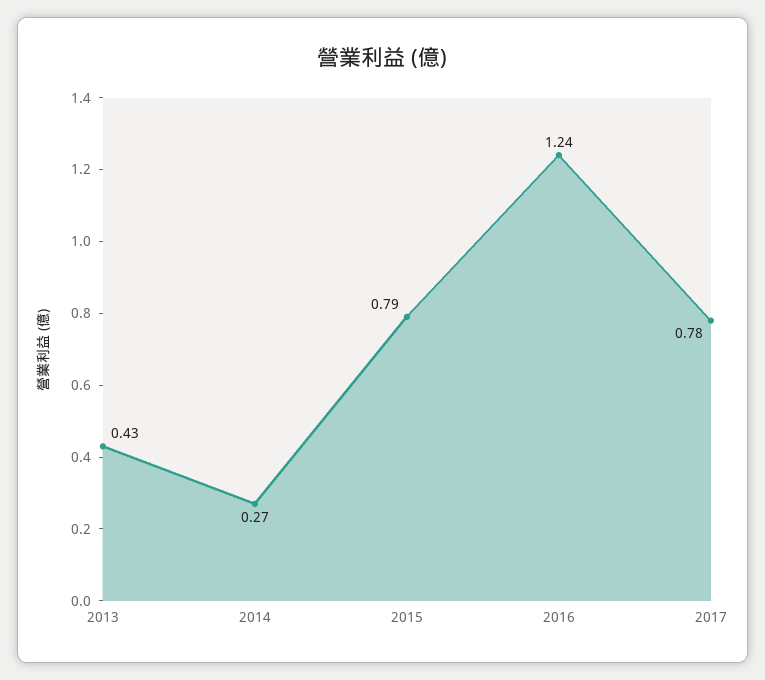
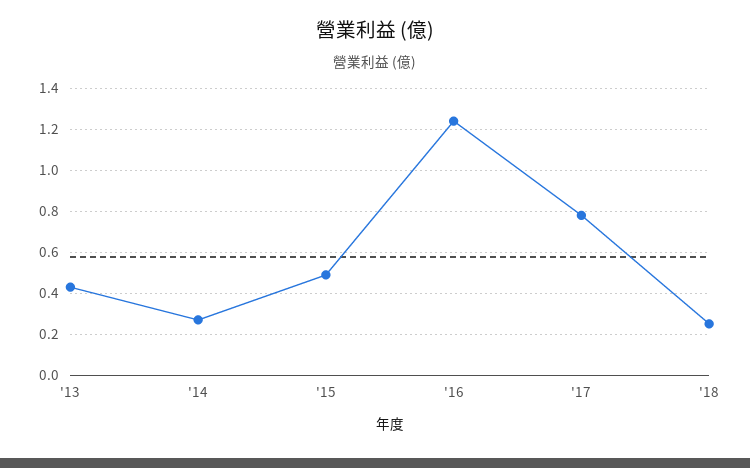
2015: 0.79 -> 0.5
'18: none -> 0.25

